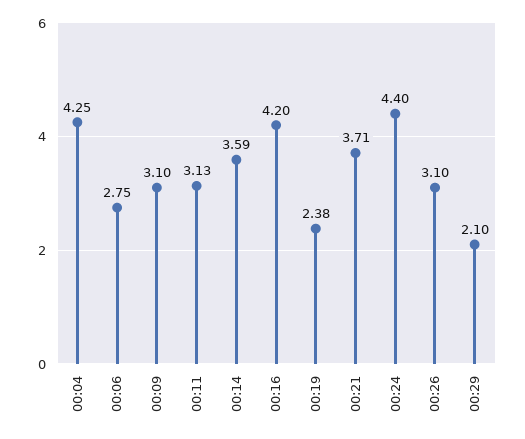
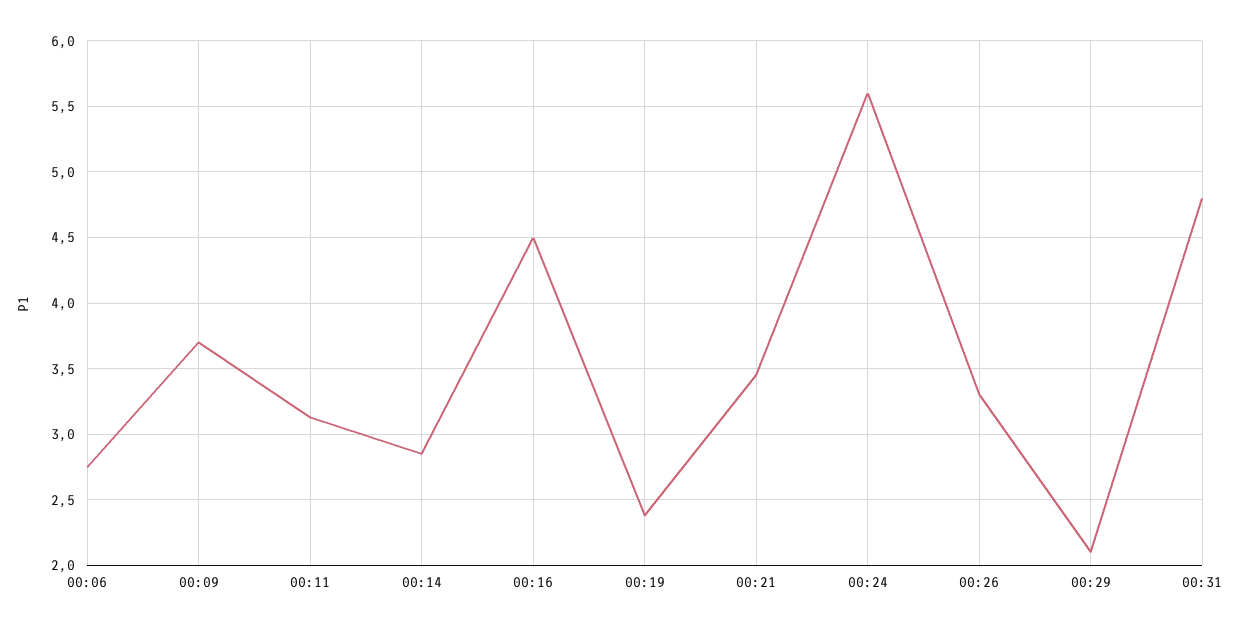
00:04: 4.25 -> none
00:09: 3.1 -> 3.7
00:14: 3.59 -> 2.85
00:16: 4.2 -> 4.5
00:21: 3.71 -> 3.45
00:24: 4.4 -> 5.6
00:26: 3.1 -> 3.3
00:31: none -> 4.8

